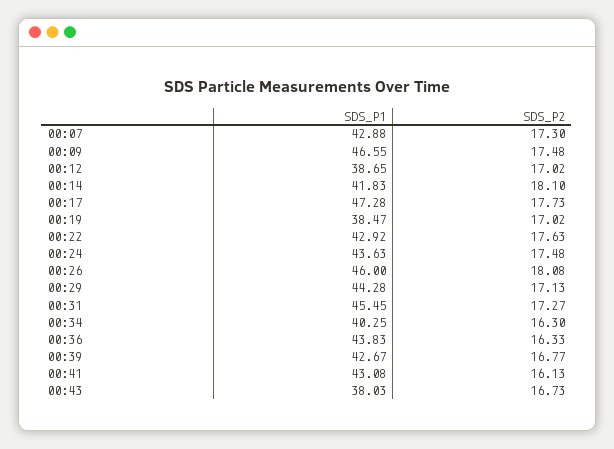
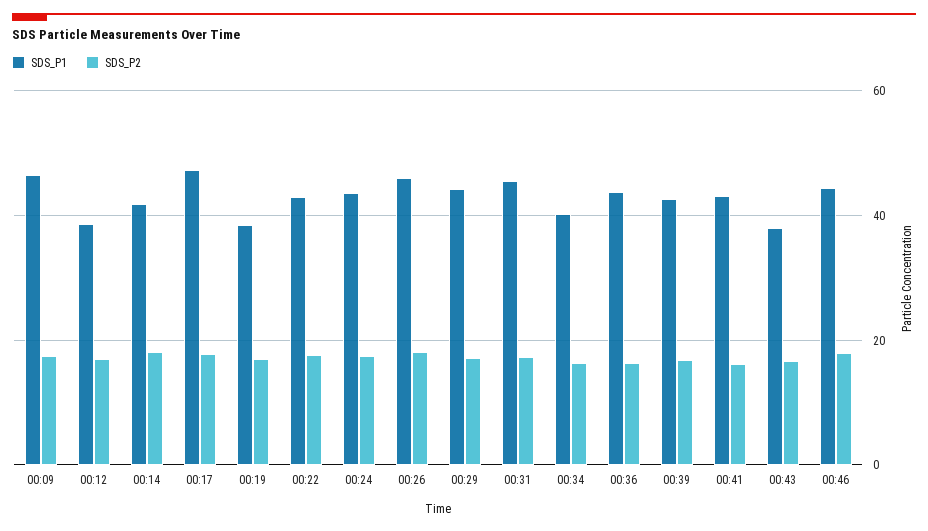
SDS_P1, 00:07: 42.88 -> none
SDS_P2, 00:07: 17.3 -> none
SDS_P1, 00:46: none -> 44
SDS_P2, 00:46: none -> 18

